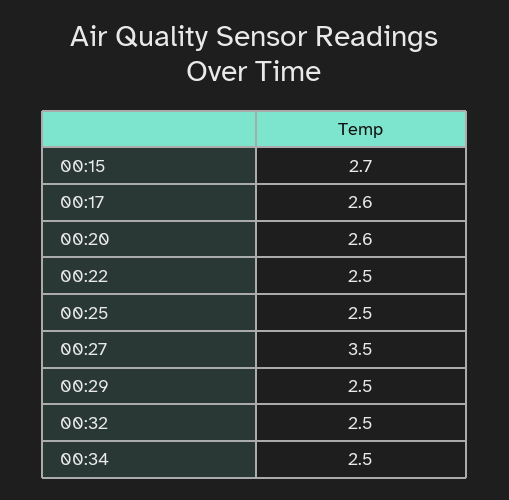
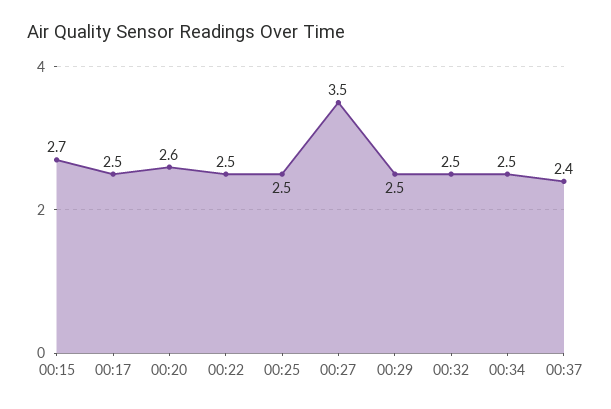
00:17: 2.6 -> 2.5
00:37: none -> 2.4

